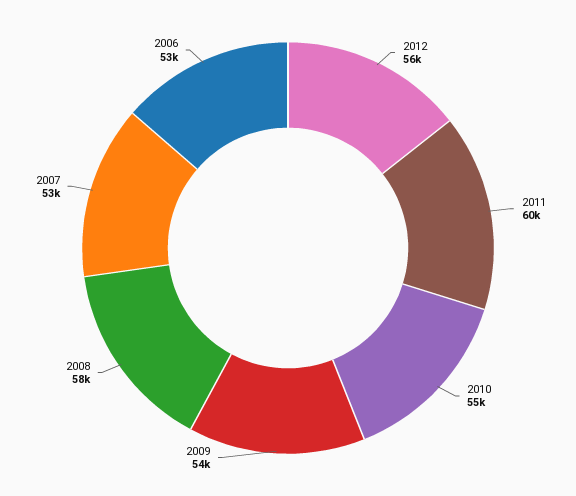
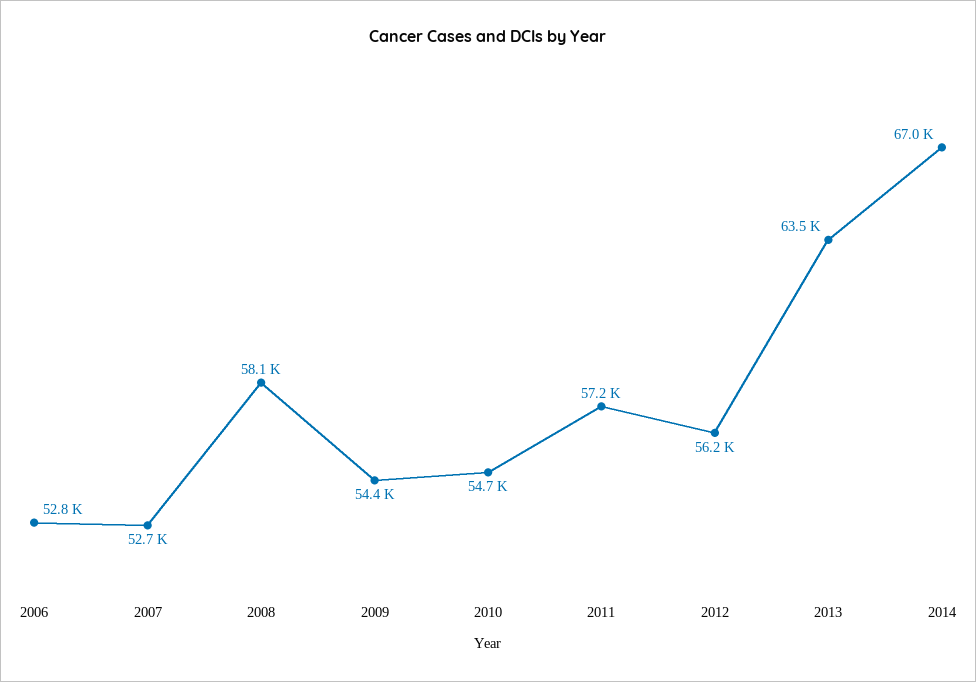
2011: 60000 -> 57200
2013: none -> 63500
2014: none -> 67000

